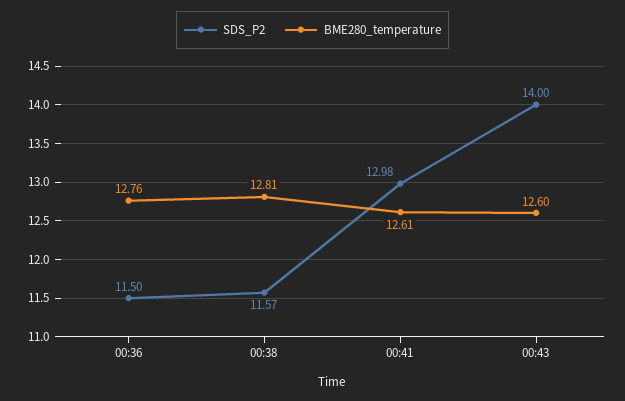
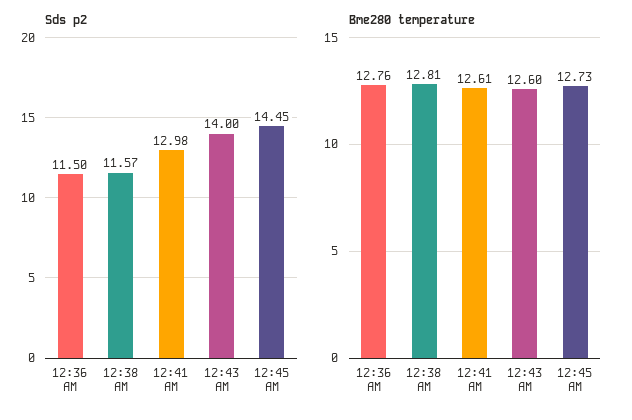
SDS_P2, 12:45 AM: none -> 14.45
BME280_temperature, 12:45 AM: none -> 12.73

